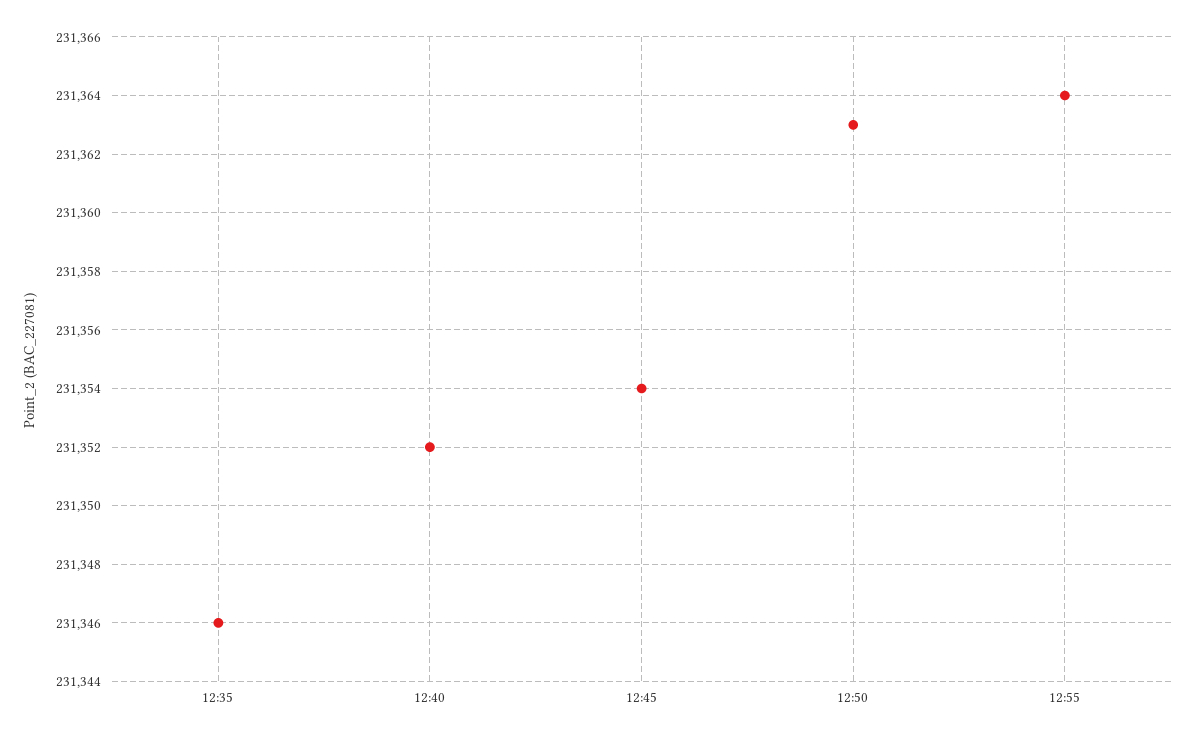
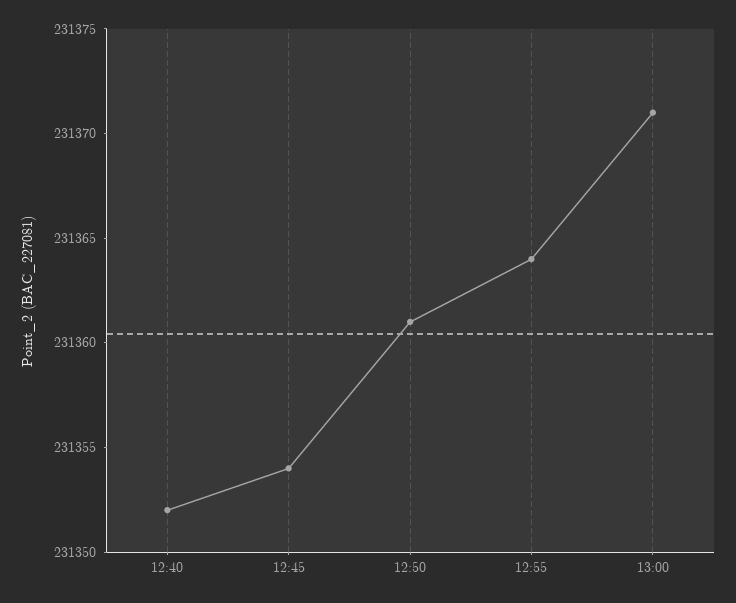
12:35: 231346 -> none
12:50: 231363 -> 231361
13:00: none -> 231371

